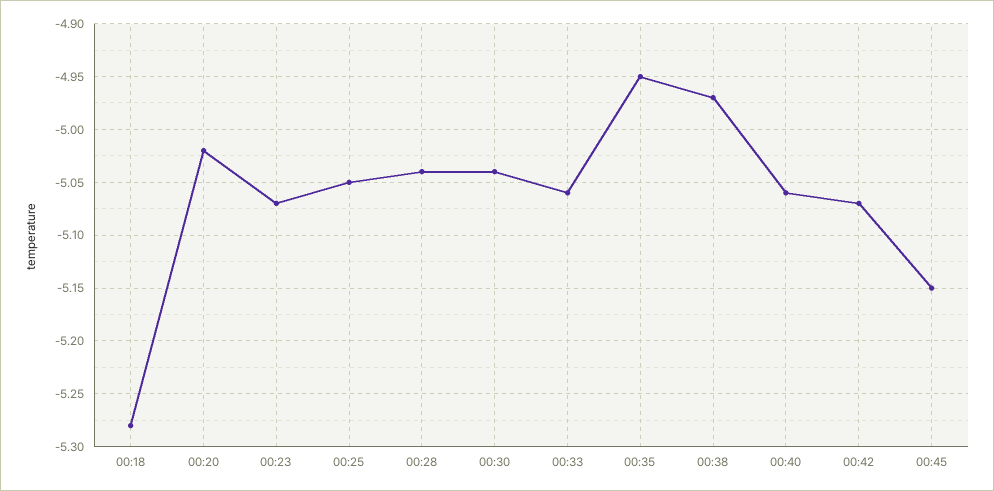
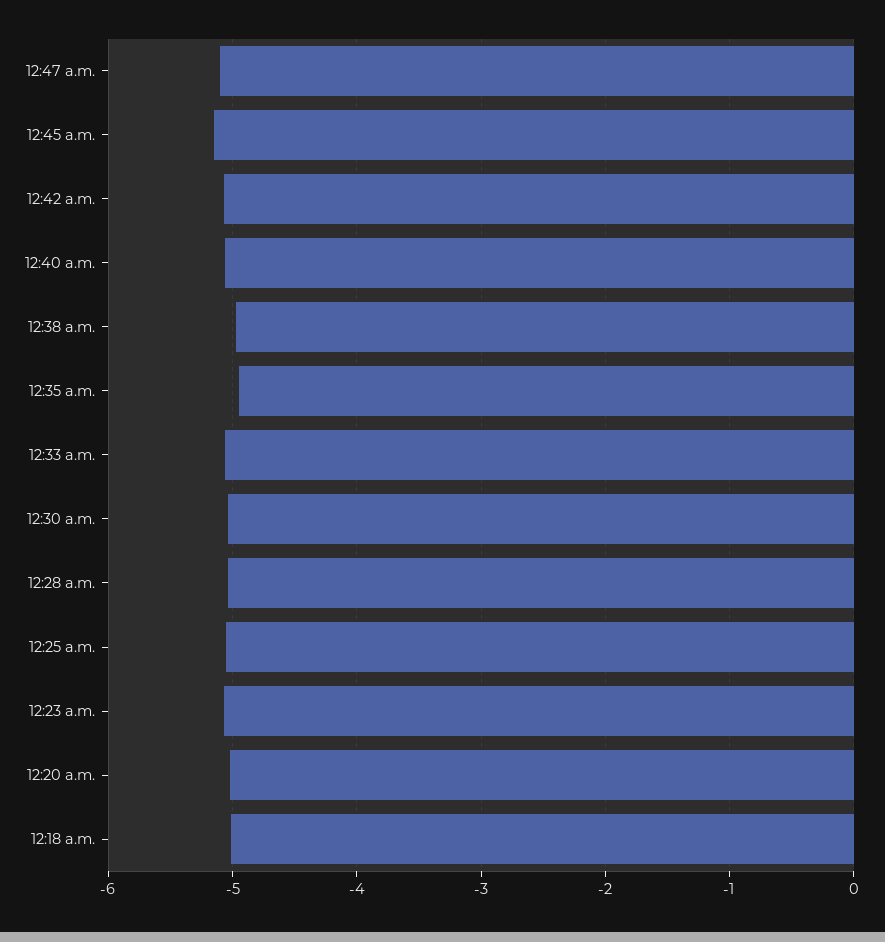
00:18: -5.28 -> -5
12:47 a.m.: none -> -5.1

